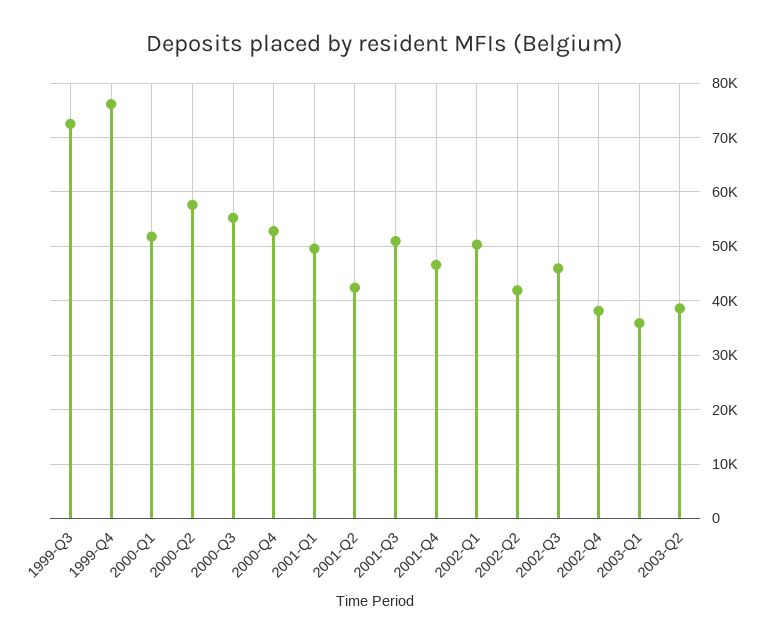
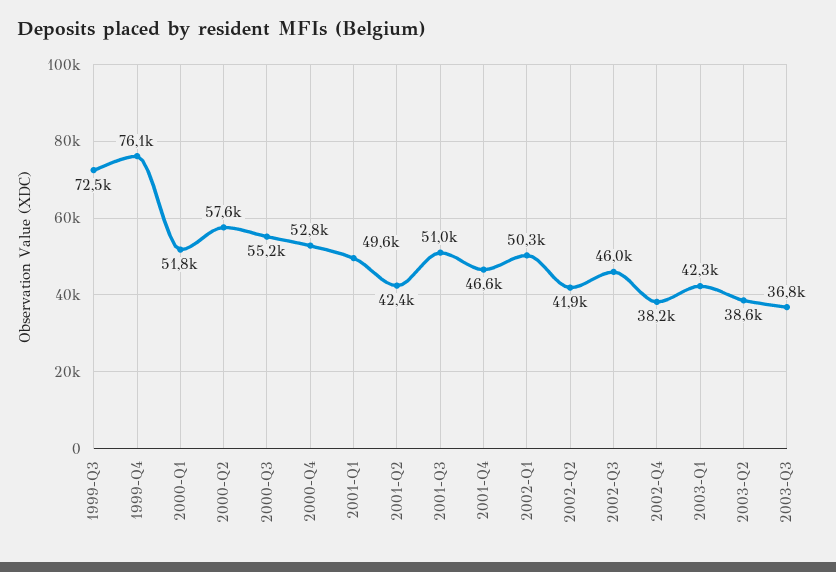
2003-Q1: 36000 -> 42300
2003-Q3: none -> 36800

